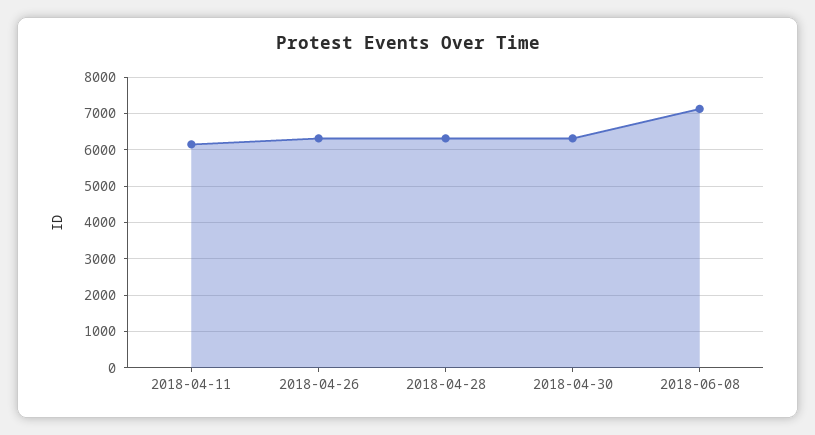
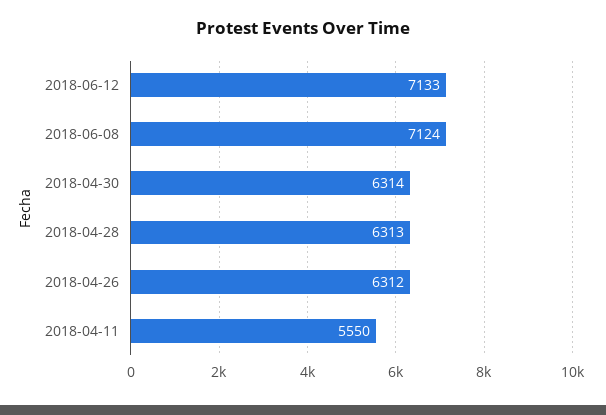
2018-04-11: 6200 -> 5550
2018-06-12: none -> 7133

